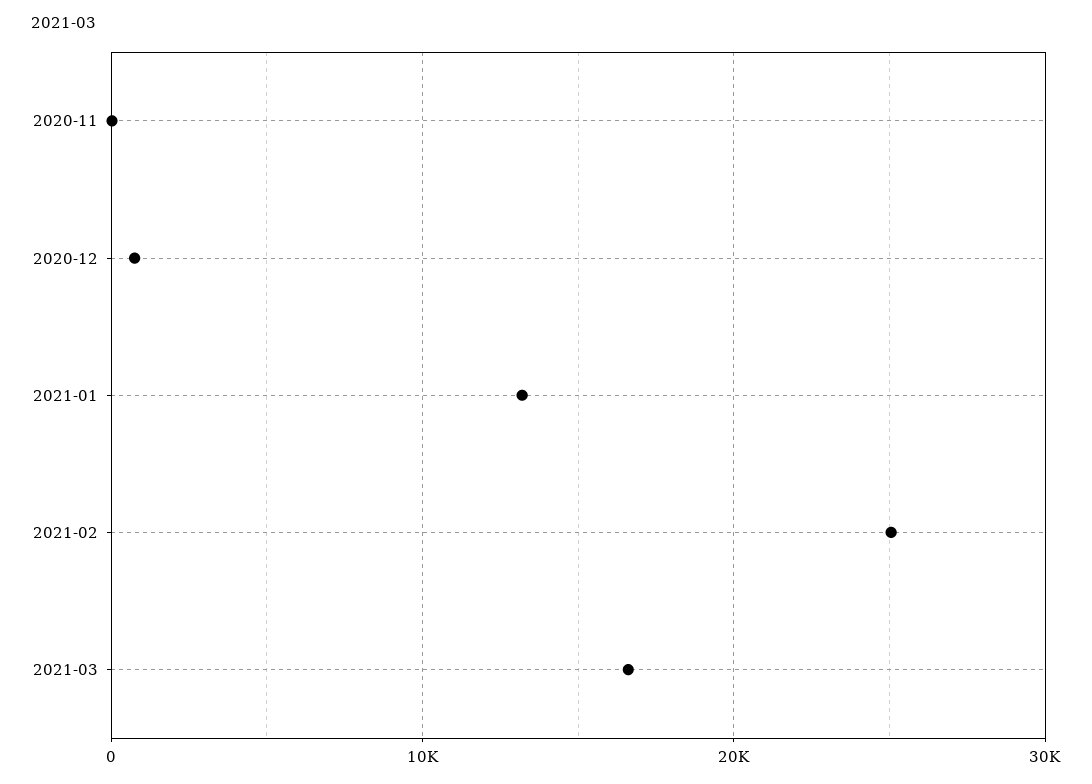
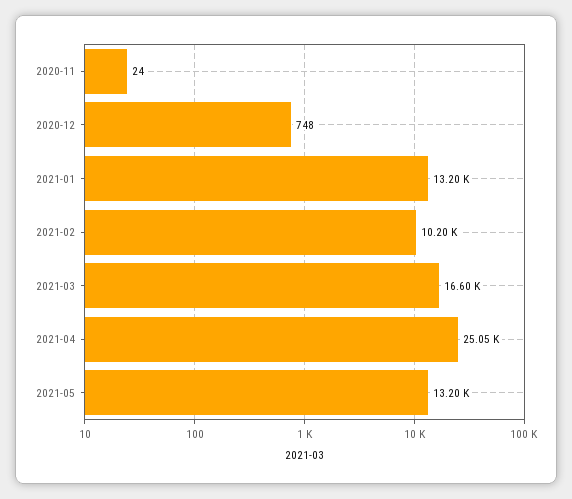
2021-02: 25000 -> 10200
2021-04: none -> 25050
2021-05: none -> 13200

